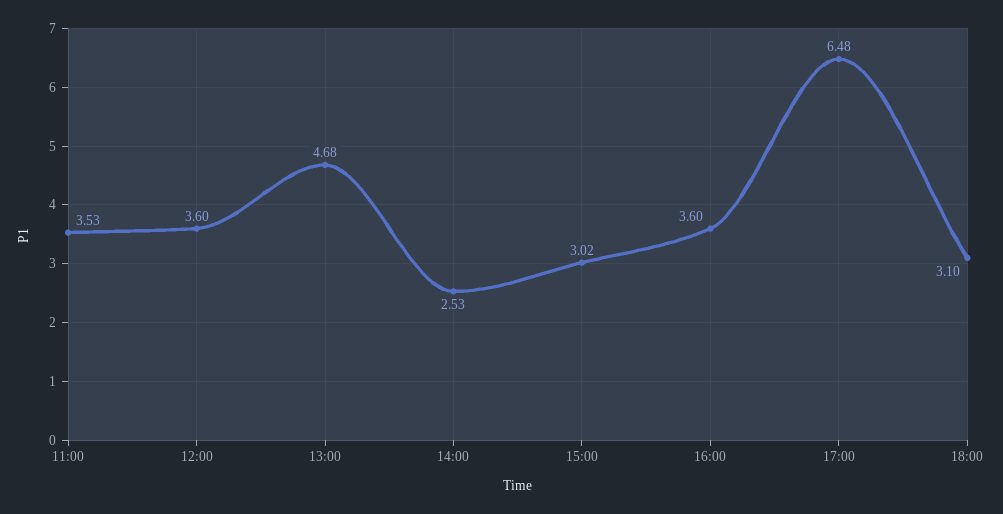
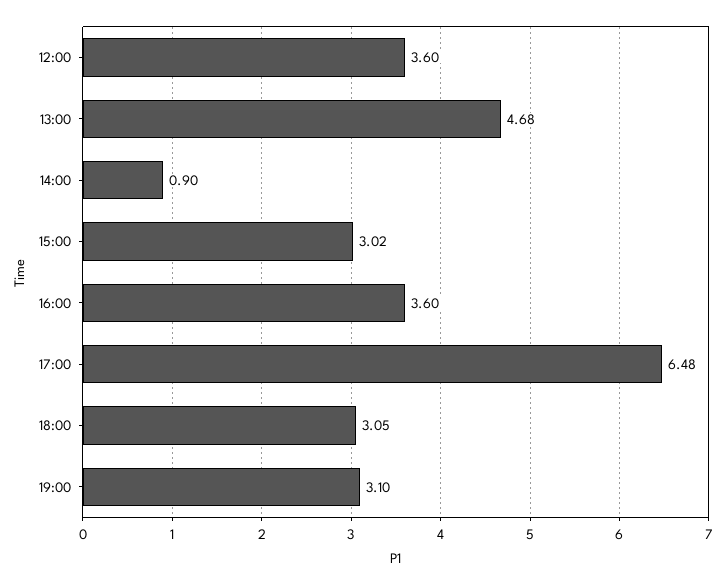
11:00: 3.53 -> none
14:00: 2.53 -> 0.9
18:00: 3.1 -> 3.05
19:00: none -> 3.1

